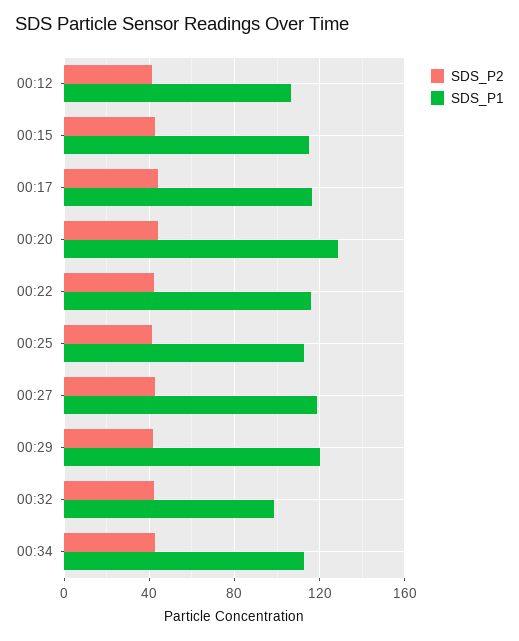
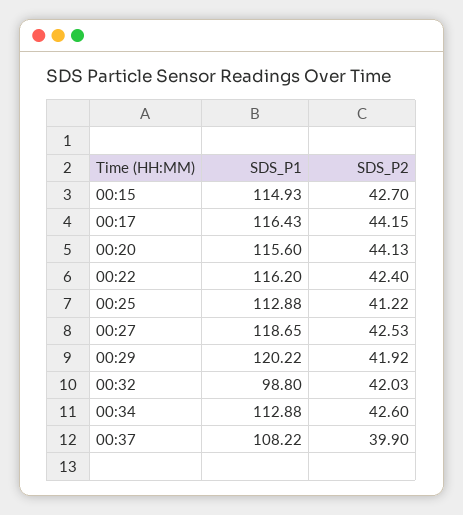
SDS_P2, 00:12: 40 -> none
SDS_P1, 00:12: 105 -> none
SDS_P1, 00:20: 130 -> 115.6
SDS_P1, 00:37: none -> 108.22
SDS_P2, 00:37: none -> 39.9

